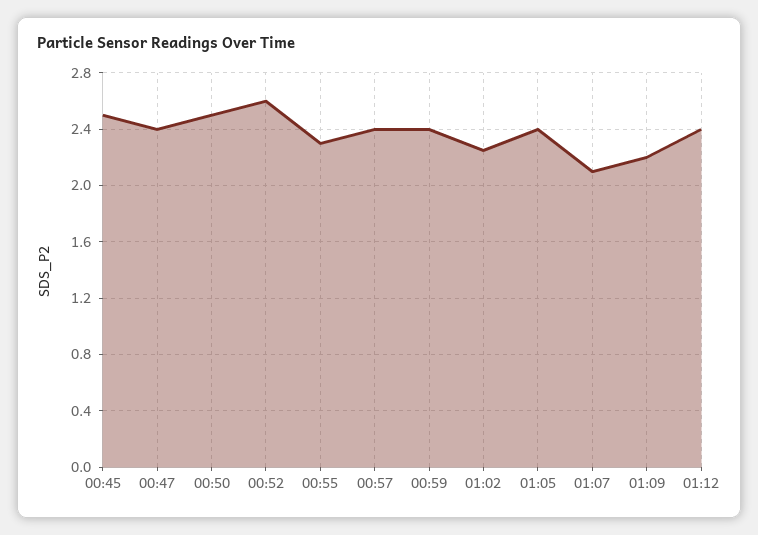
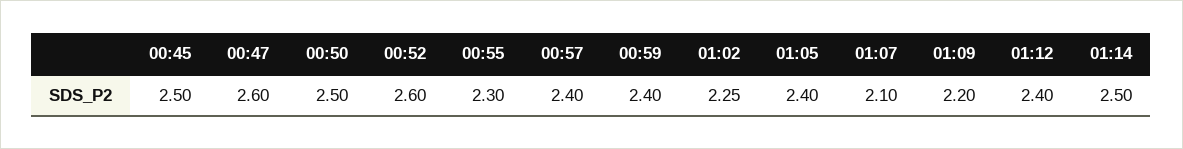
00:47: 2.4 -> 2.6
01:14: none -> 2.5

